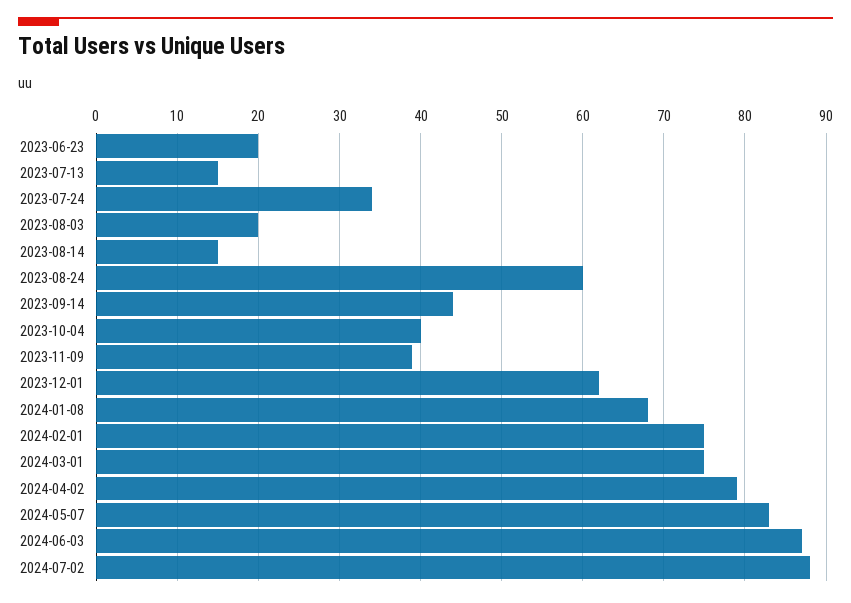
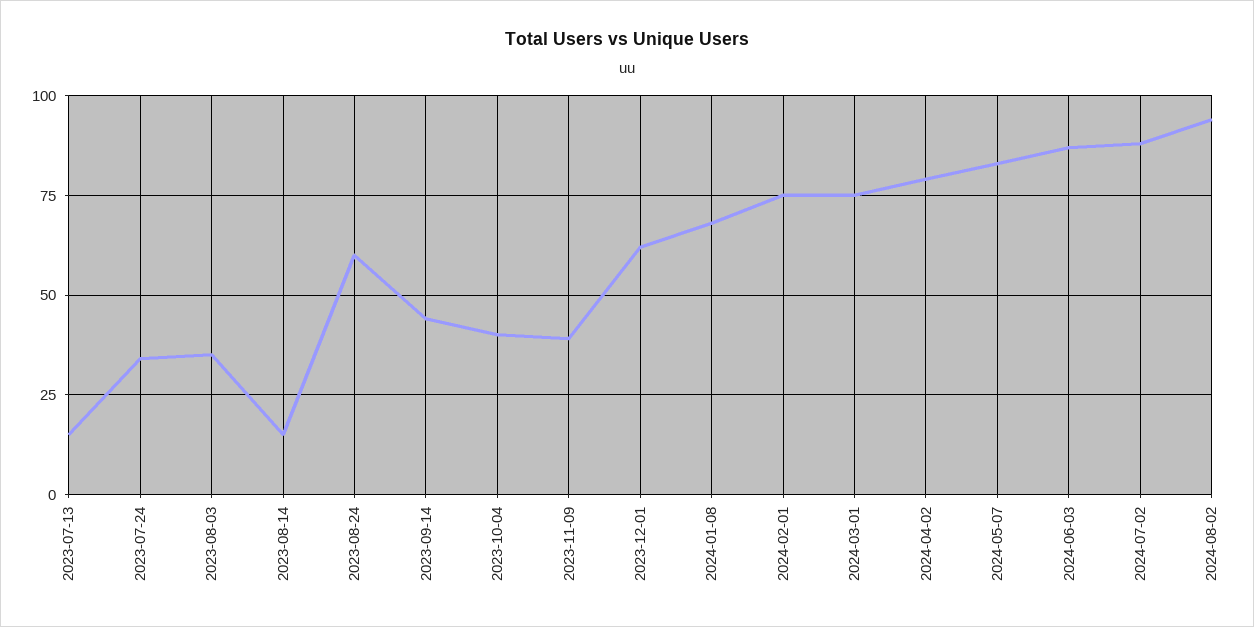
2023-06-23: 20 -> none
2023-08-03: 20 -> 35
2024-08-02: none -> 95

